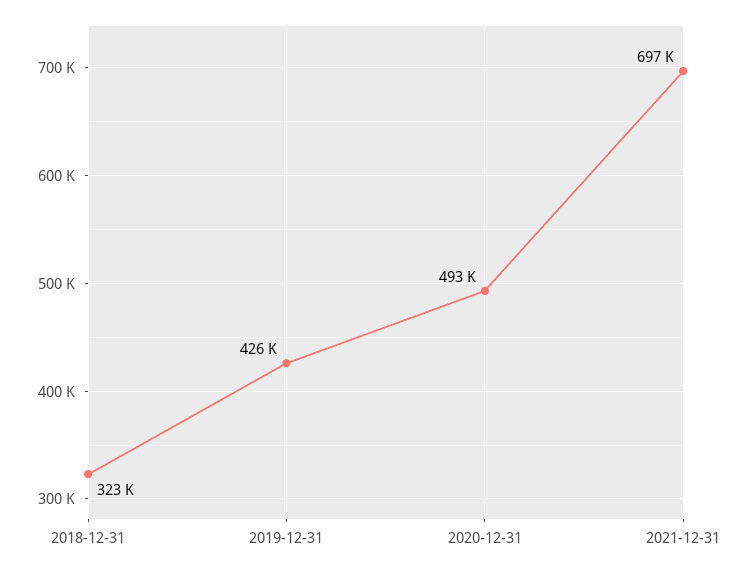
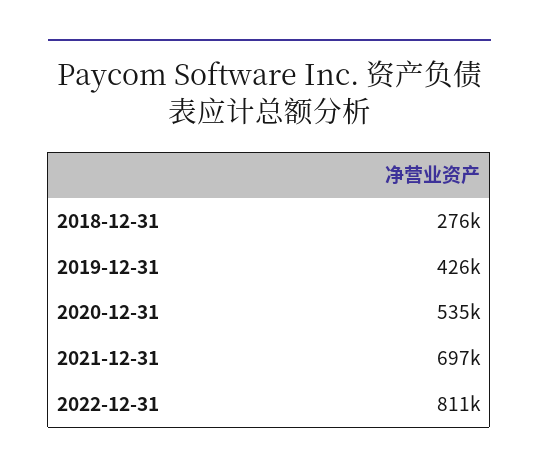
2018-12-31: 323000 -> 276000
2020-12-31: 493000 -> 535000
2022-12-31: none -> 811000

